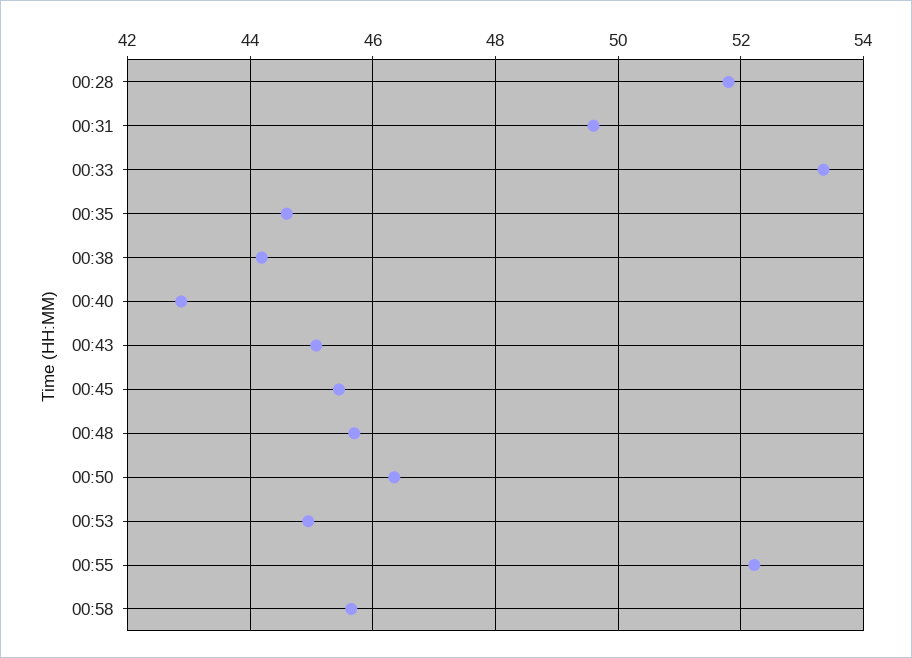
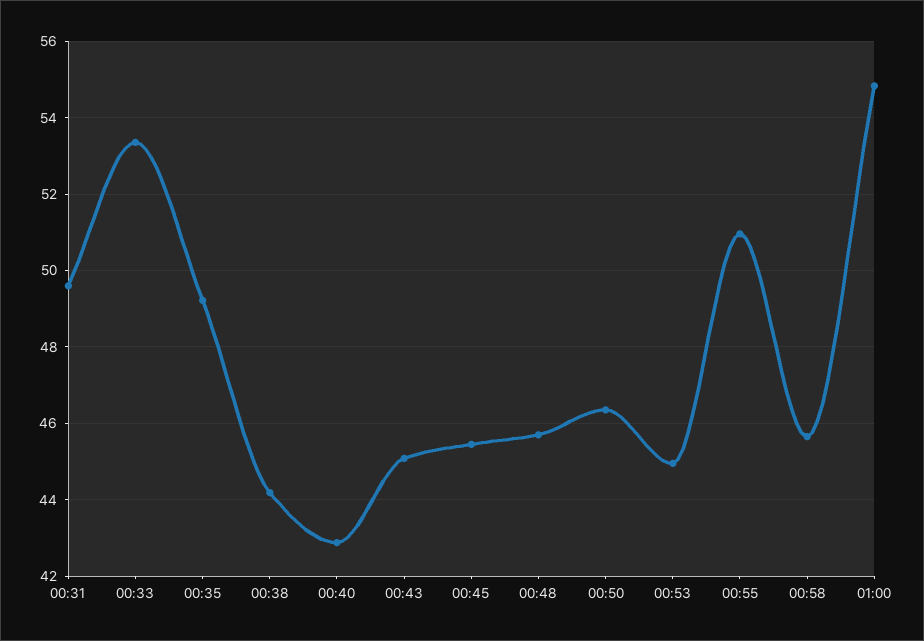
00:28: 51.8 -> none
00:35: 44.6 -> 49.2
00:55: 52.2 -> 51
01:00: none -> 54.8

